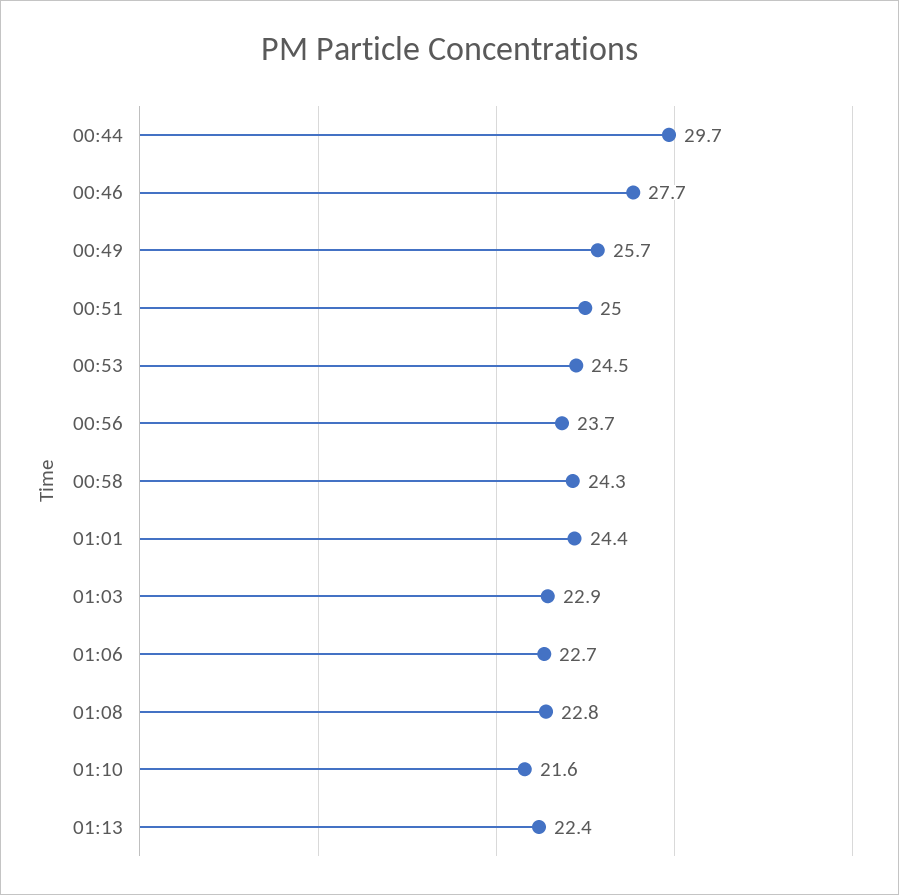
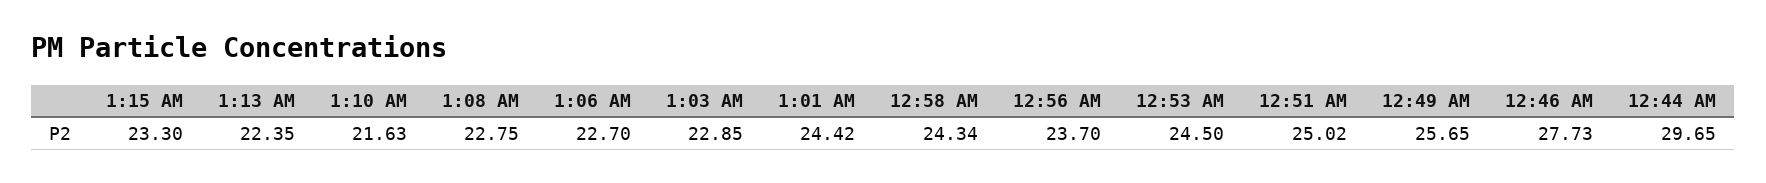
1:15 AM: none -> 23.3

